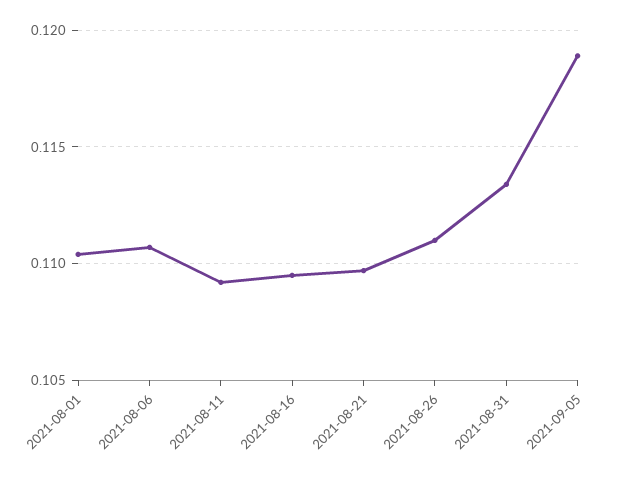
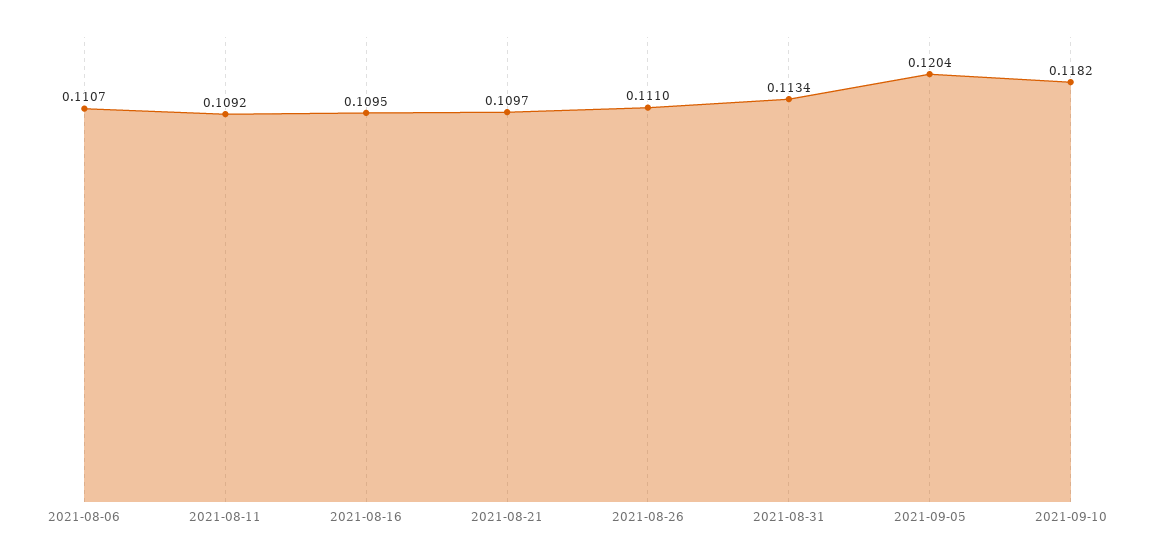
2021-08-01: 0.1105 -> none
2021-09-05: 0.119 -> 0.1204
2021-09-10: none -> 0.1182

